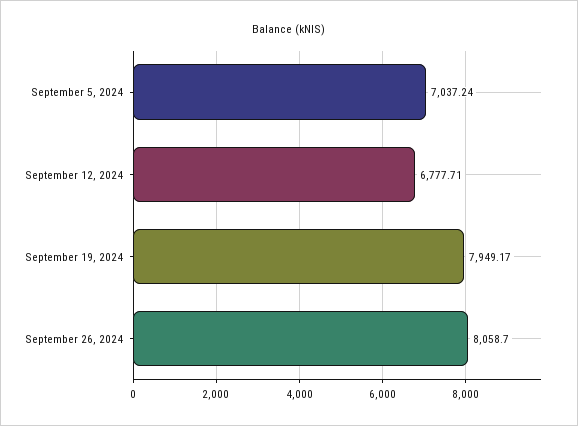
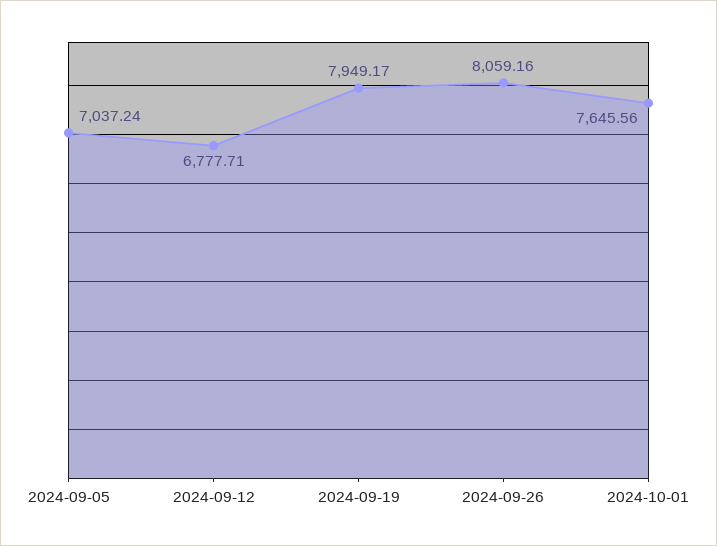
September 26, 2024: 8058.7 -> 8059.16
2024-10-01: none -> 7645.56

